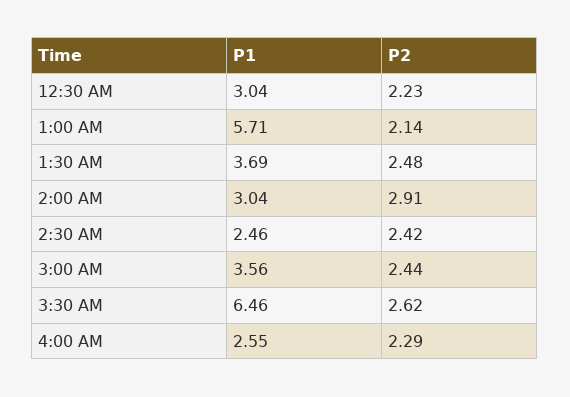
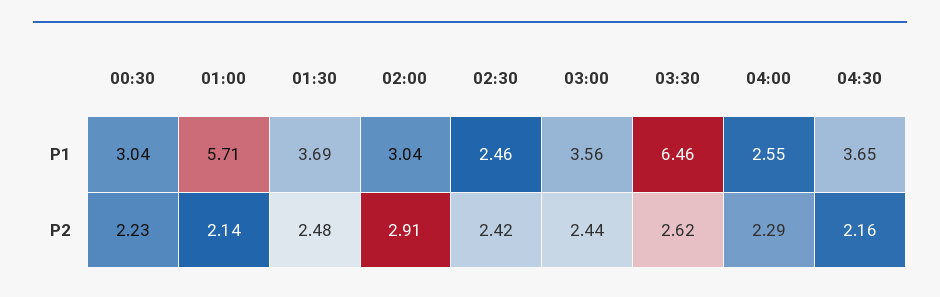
P1, 04:30: none -> 3.65
P2, 04:30: none -> 2.16

